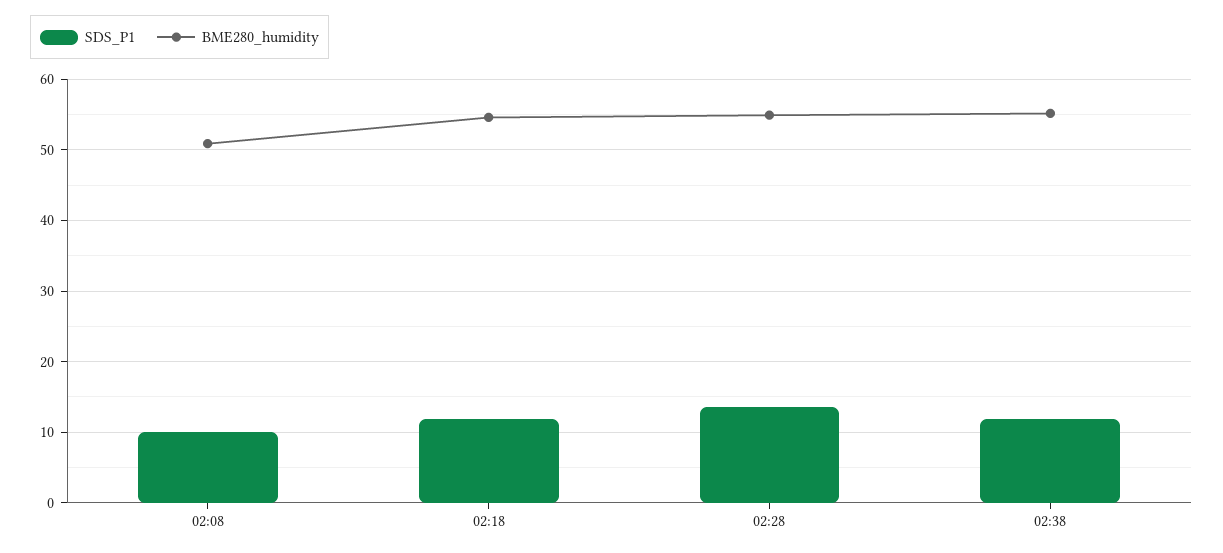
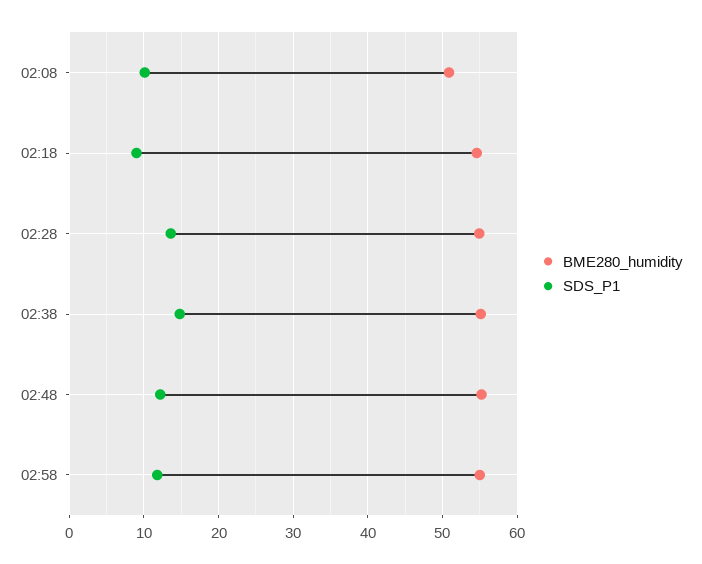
SDS_P1, 02:18: 12 -> 9
SDS_P1, 02:38: 12 -> 15
BME280_humidity, 02:48: none -> 55
SDS_P1, 02:48: none -> 12
BME280_humidity, 02:58: none -> 55
SDS_P1, 02:58: none -> 12

